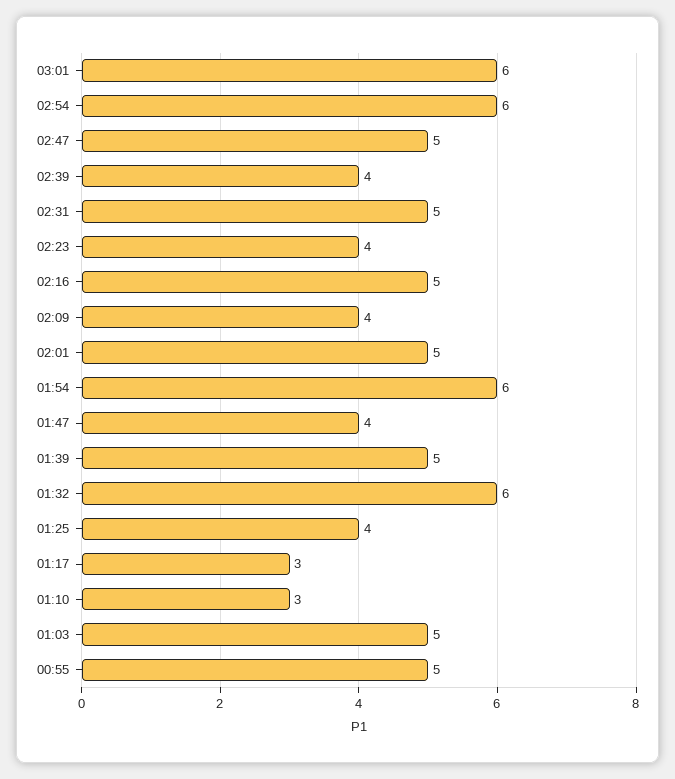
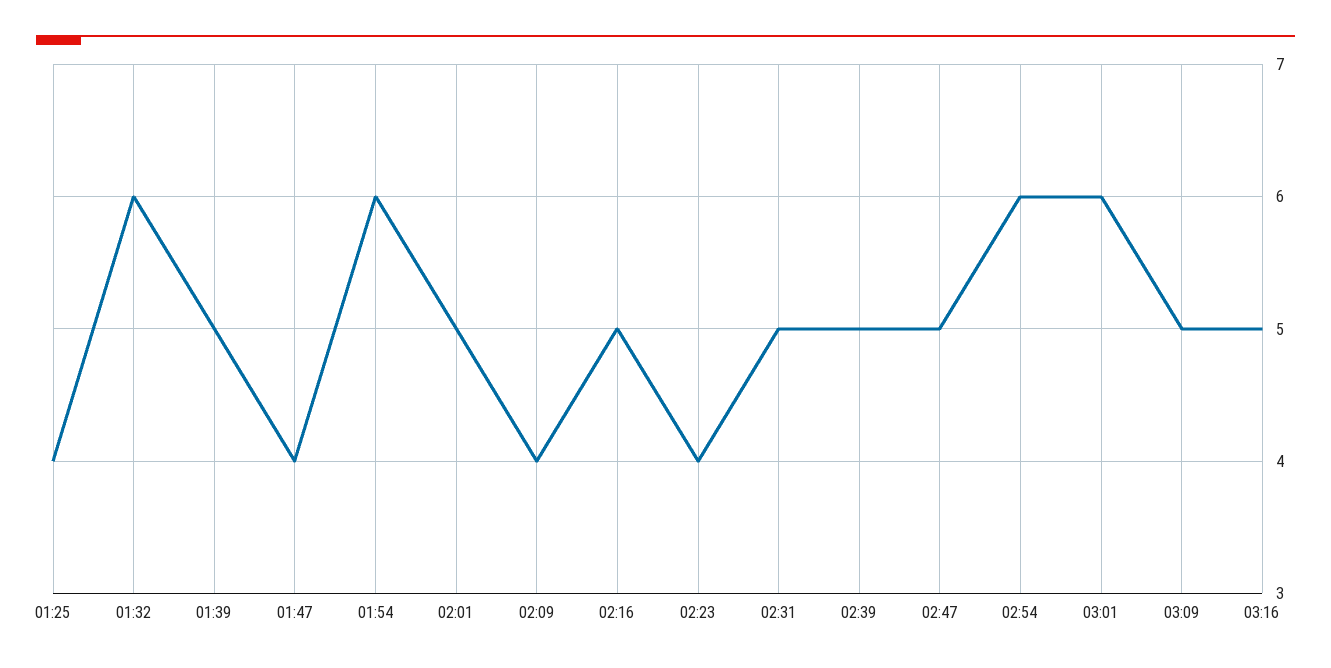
02:39: 4 -> 5
01:17: 3 -> none
01:10: 3 -> none
01:03: 5 -> none
00:55: 5 -> none
03:09: none -> 5
03:16: none -> 5

